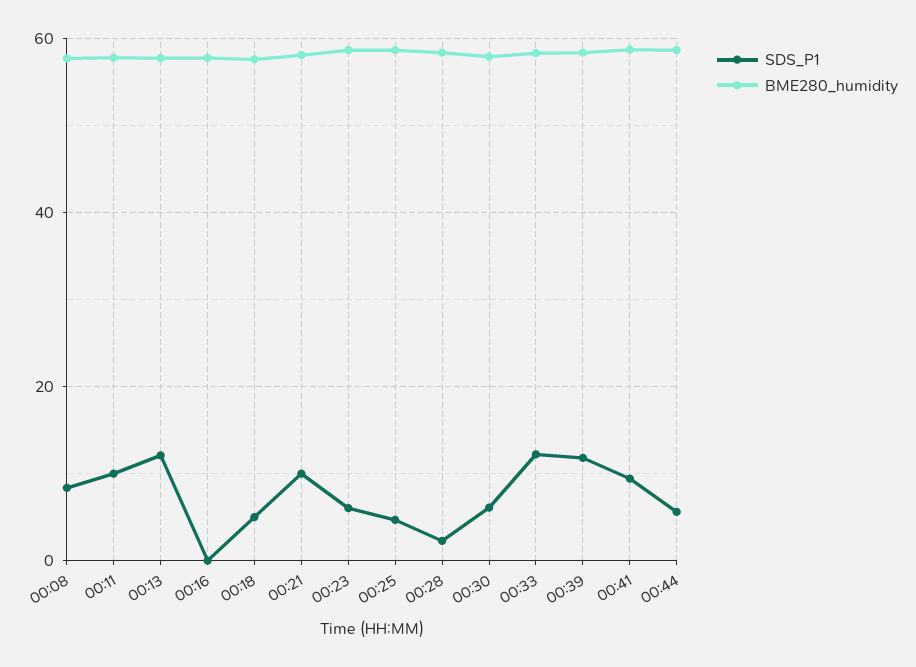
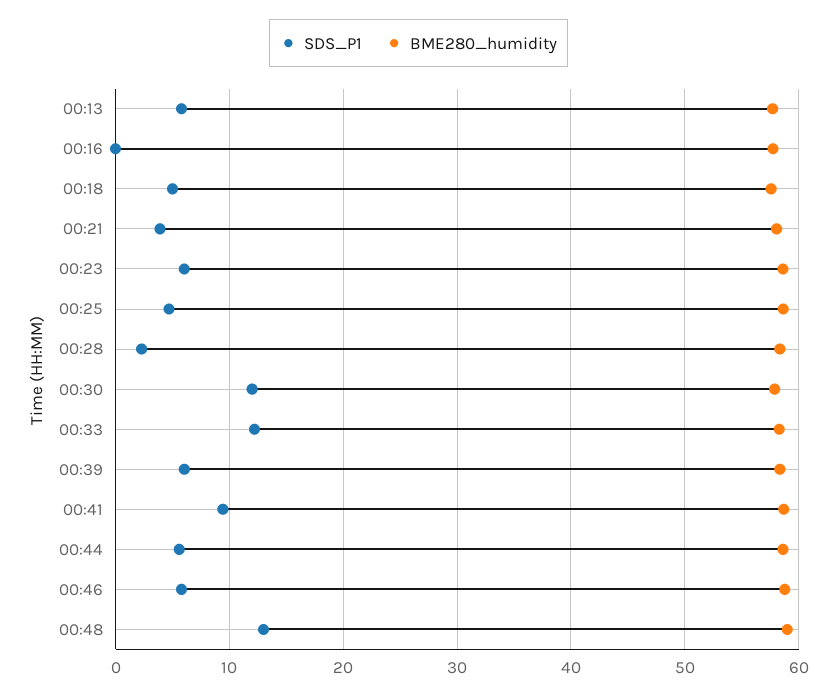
SDS_P1, 00:08: 8 -> none
BME280_humidity, 00:08: 58 -> none
SDS_P1, 00:11: 10 -> none
BME280_humidity, 00:11: 58 -> none
SDS_P1, 00:13: 12 -> 6
SDS_P1, 00:21: 10 -> 4
SDS_P1, 00:30: 6 -> 12
SDS_P1, 00:39: 12 -> 6
SDS_P1, 00:46: none -> 6
BME280_humidity, 00:46: none -> 59
SDS_P1, 00:48: none -> 13
BME280_humidity, 00:48: none -> 59

